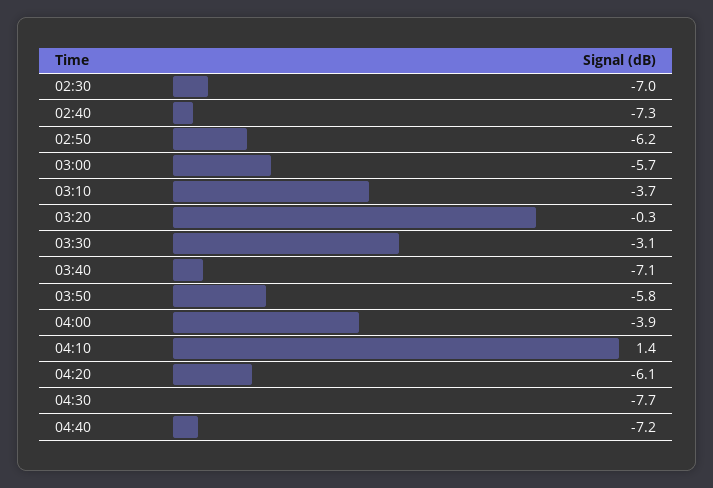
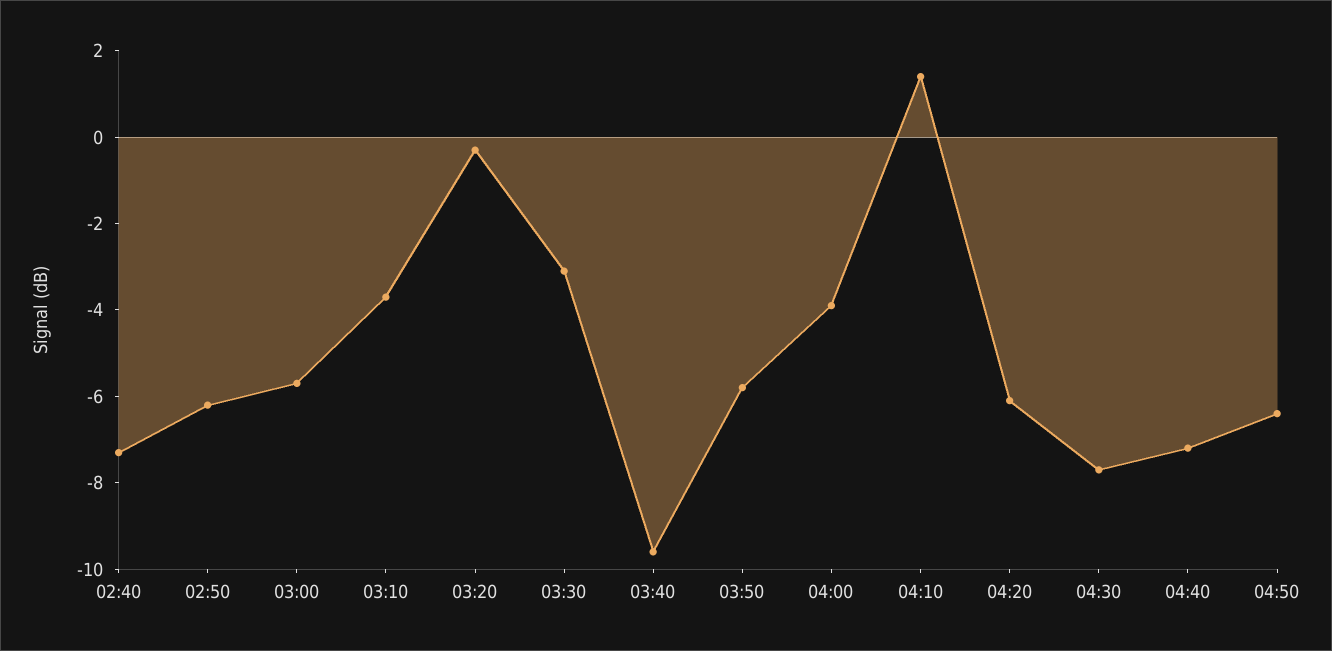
02:30: -7 -> none
03:40: -7.1 -> -9.5
04:50: none -> -6.5

